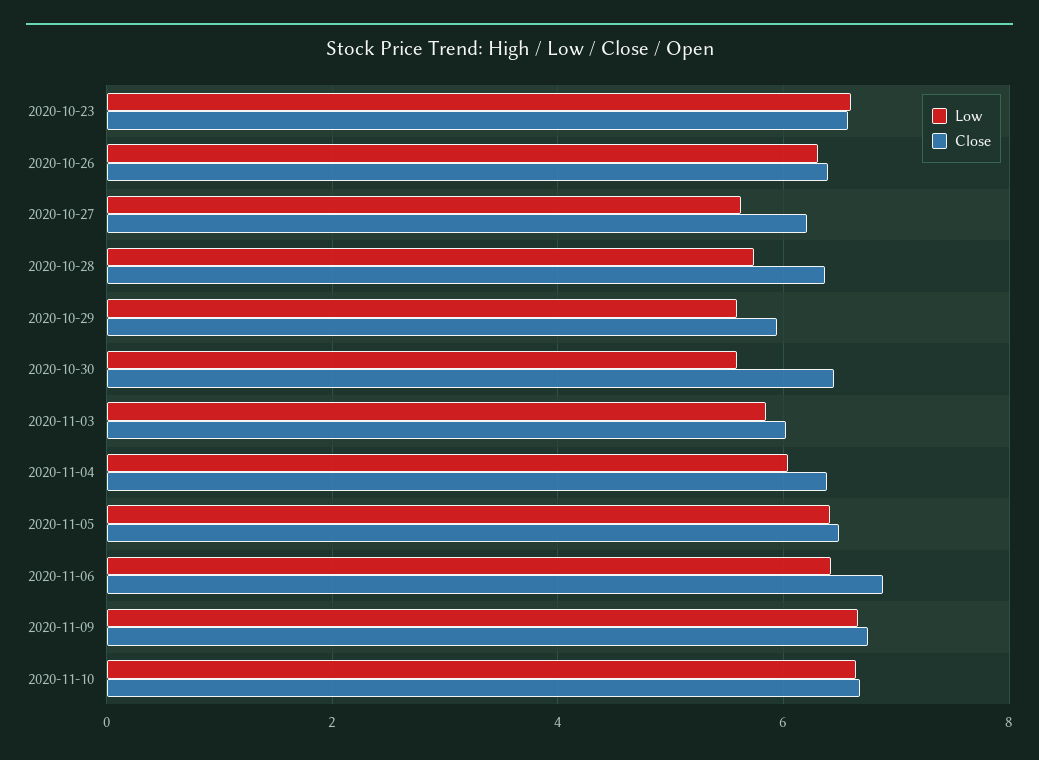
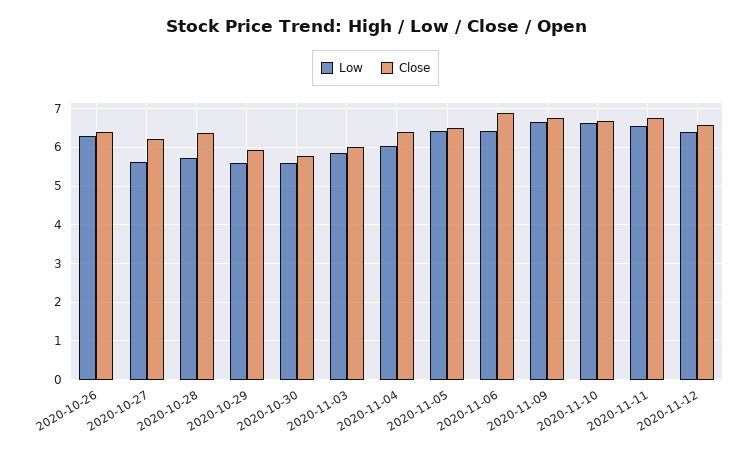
Low, 2020-10-23: 6.6 -> none
Close, 2020-10-23: 6.6 -> none
Close, 2020-10-30: 6.4 -> 5.8
Low, 2020-11-11: none -> 6.6
Close, 2020-11-11: none -> 6.8
Low, 2020-11-12: none -> 6.4
Close, 2020-11-12: none -> 6.6

